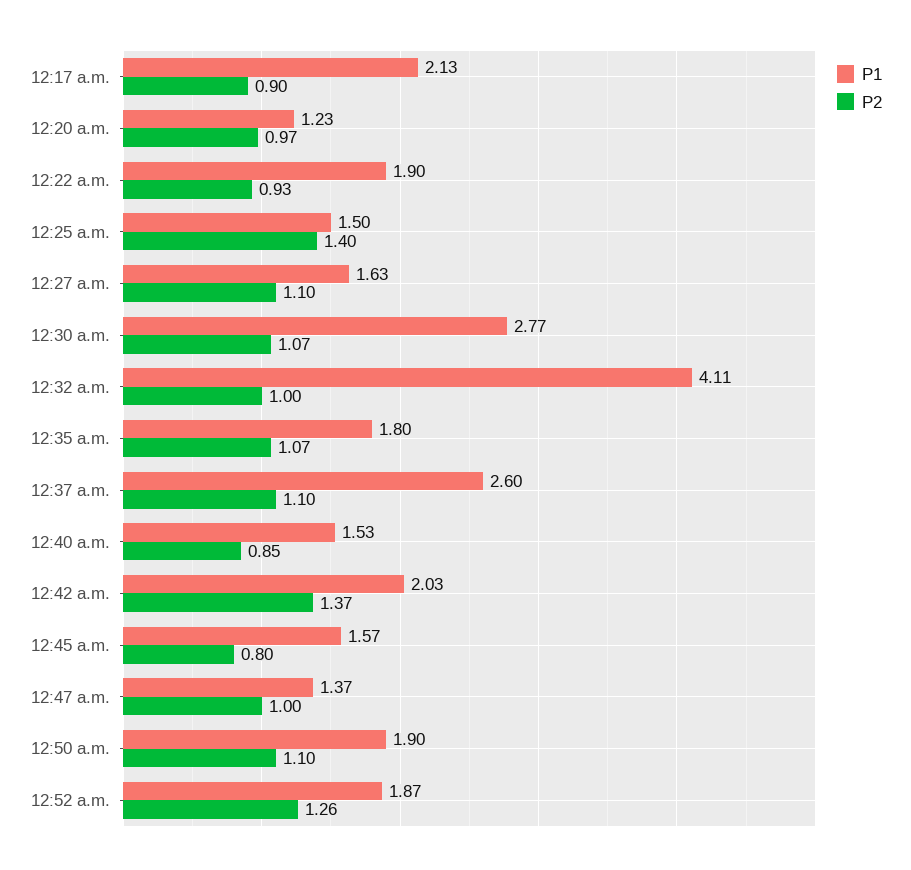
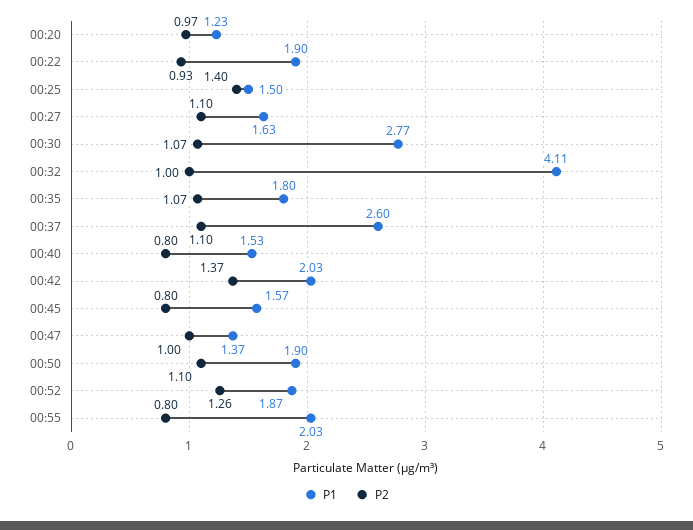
P1, 12:17 a.m.: 2.13 -> none
P2, 12:17 a.m.: 0.9 -> none
P2, 12:40 a.m.: 0.85 -> 0.8
P1, 00:55: none -> 2.03
P2, 00:55: none -> 0.8

